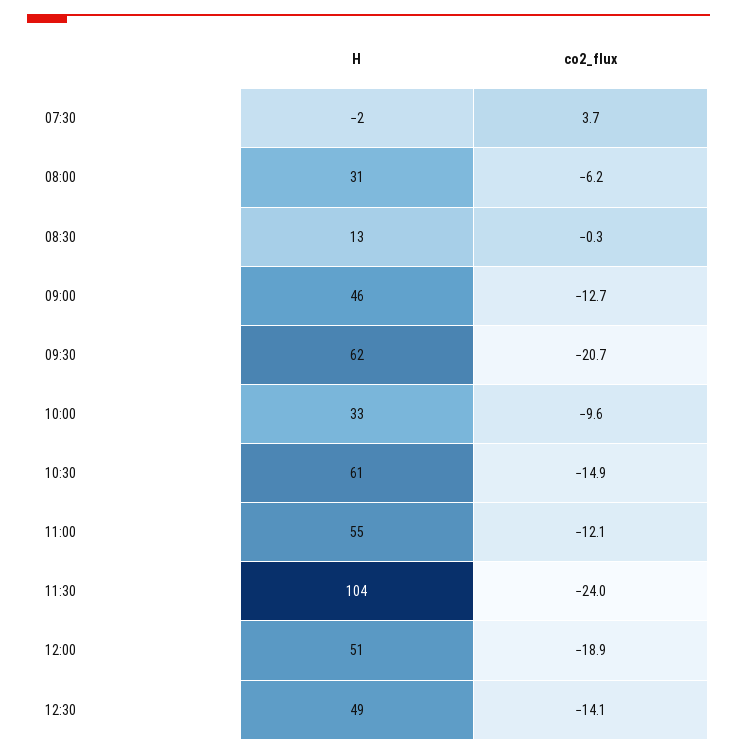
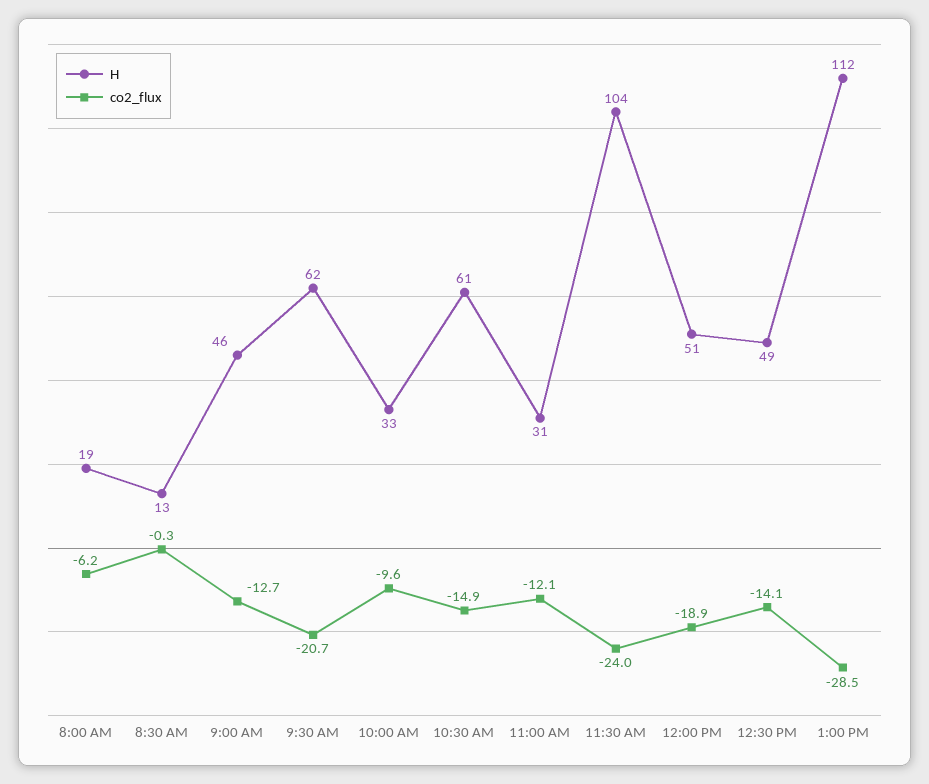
H, 07:30: -2 -> none
co2_flux, 07:30: 3.7 -> none
H, 08:00: 31 -> 19
H, 11:00: 55 -> 31
H, 1:00 PM: none -> 112
co2_flux, 1:00 PM: none -> -28.5

